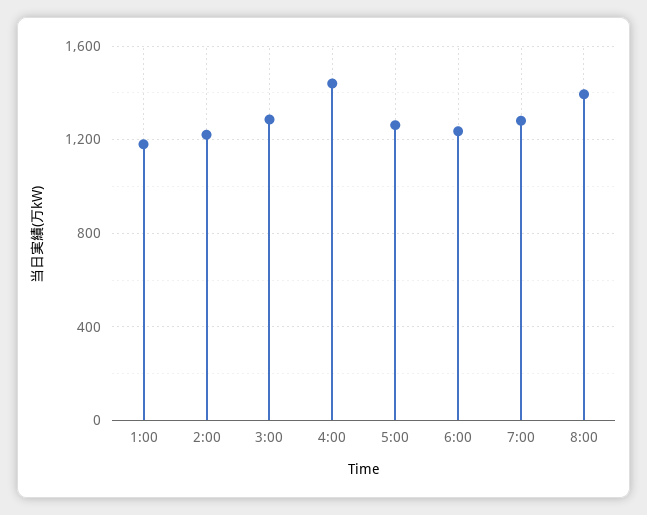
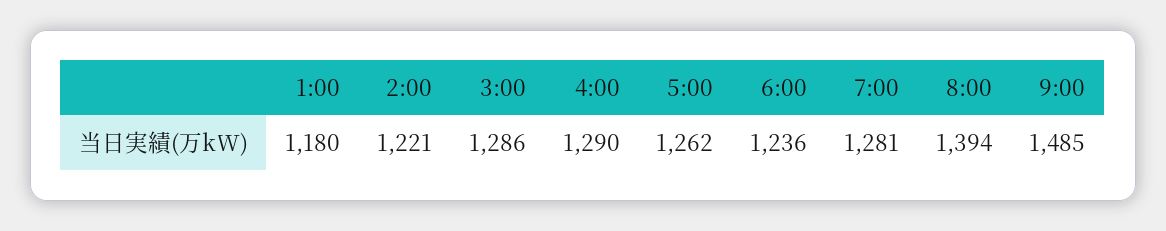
4:00: 1450 -> 1290
9:00: none -> 1485

